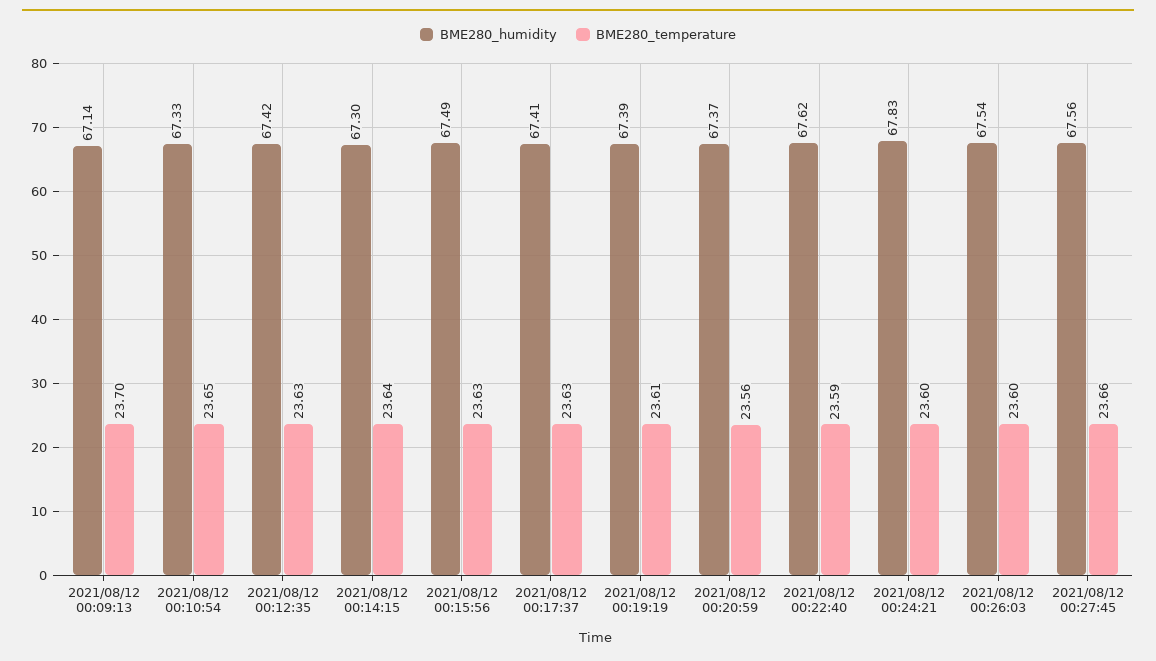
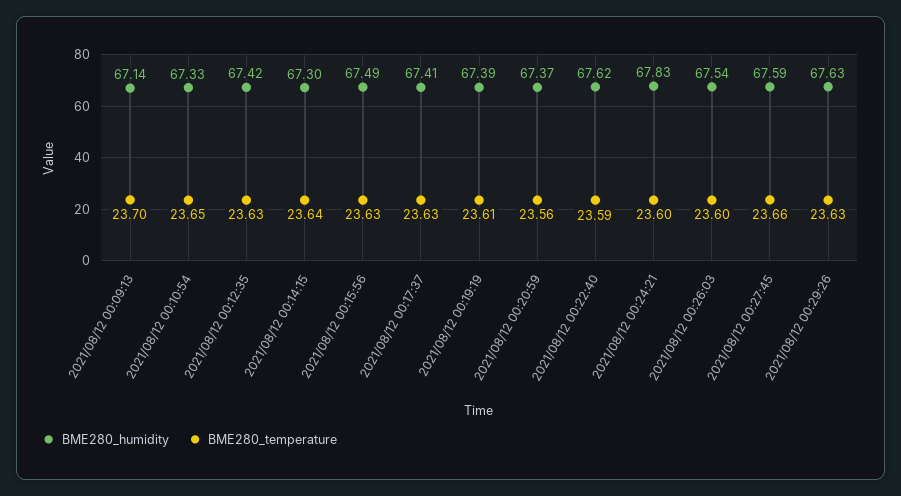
BME280_humidity, 2021/08/12 00:27:45: 67.56 -> 67.59
BME280_humidity, 2021/08/12 00:29:26: none -> 67.63
BME280_temperature, 2021/08/12 00:29:26: none -> 23.63

